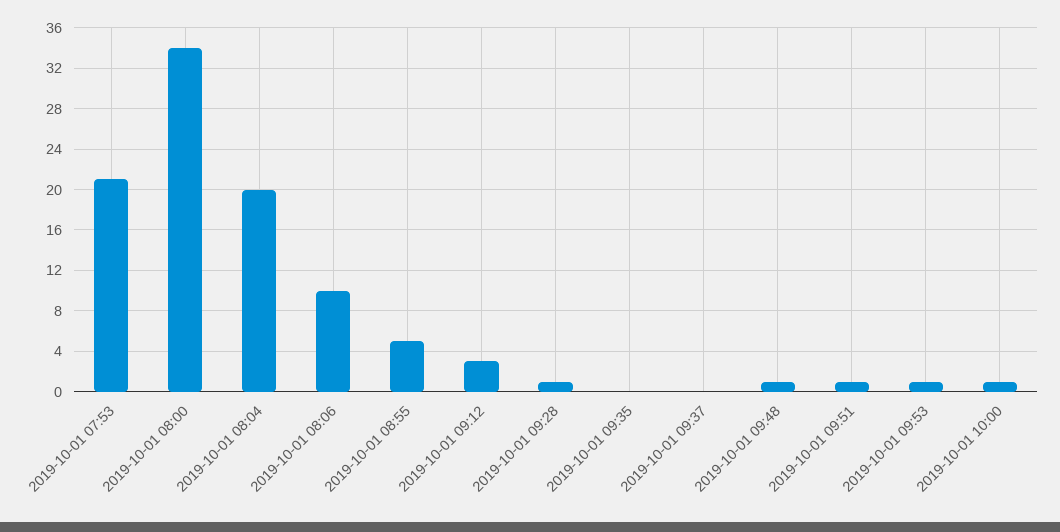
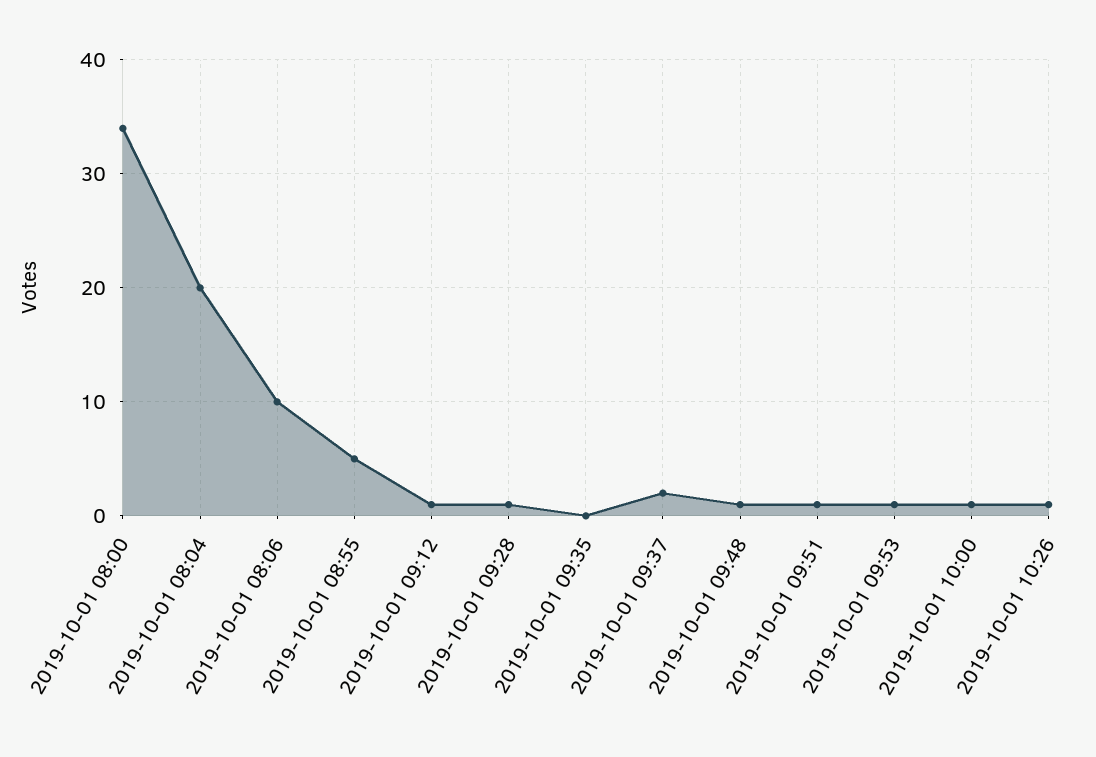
2019-10-01 07:53: 21 -> none
2019-10-01 09:12: 3 -> 1
2019-10-01 09:37: 0 -> 2
2019-10-01 10:26: none -> 1

